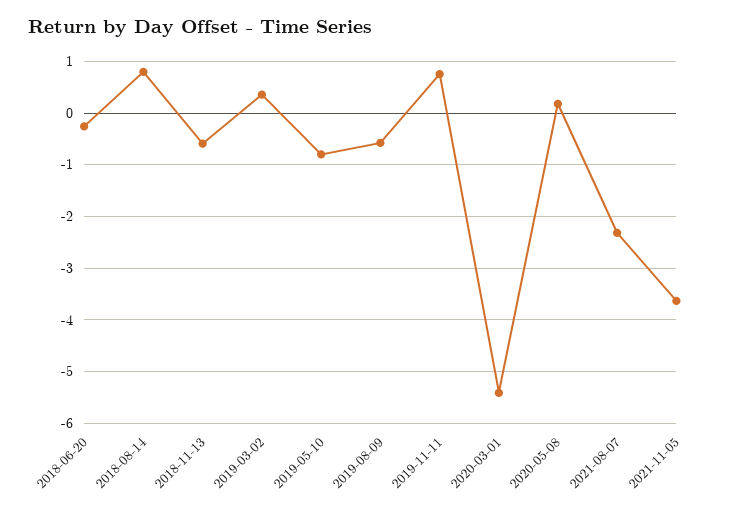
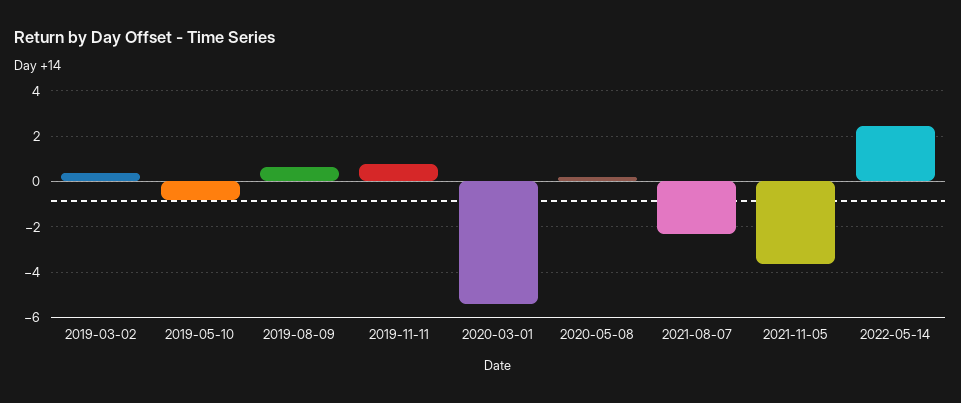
2018-06-20: -0.2 -> none
2018-08-14: 0.8 -> none
2018-11-13: -0.6 -> none
2019-08-09: -0.6 -> 0.5
2022-05-14: none -> 2.5

